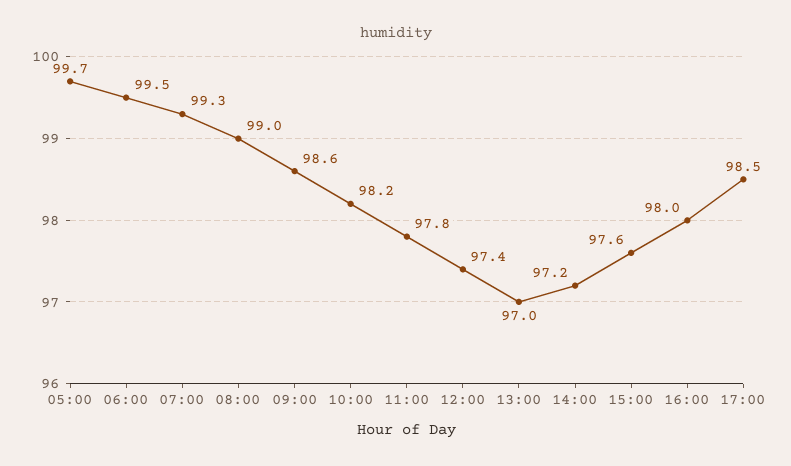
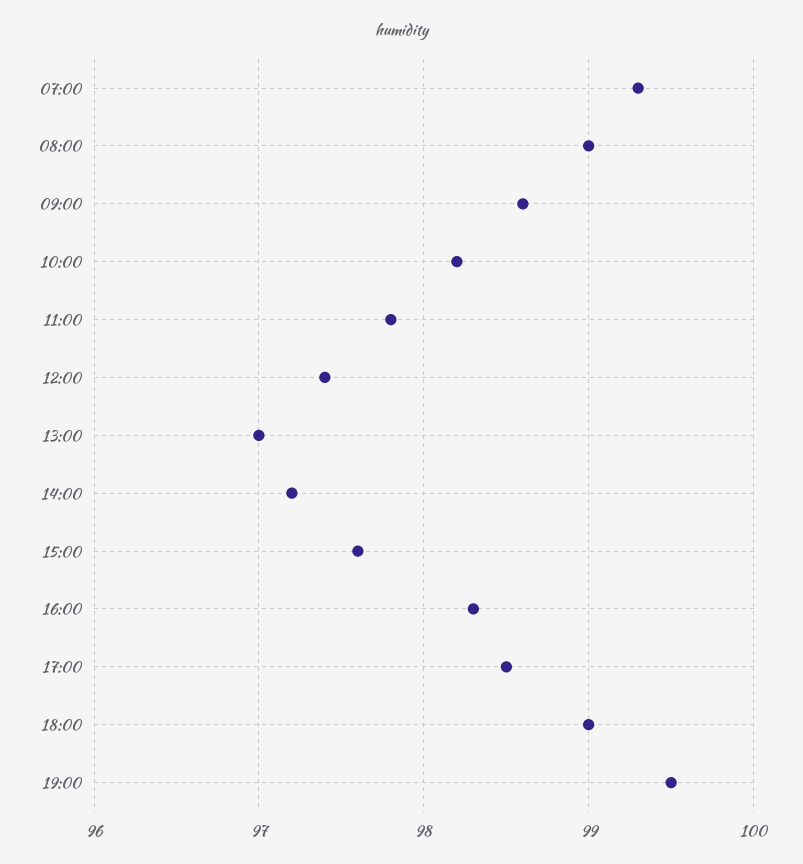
05:00: 99.7 -> none
06:00: 99.5 -> none
16:00: 98 -> 98.3
18:00: none -> 99
19:00: none -> 99.5

